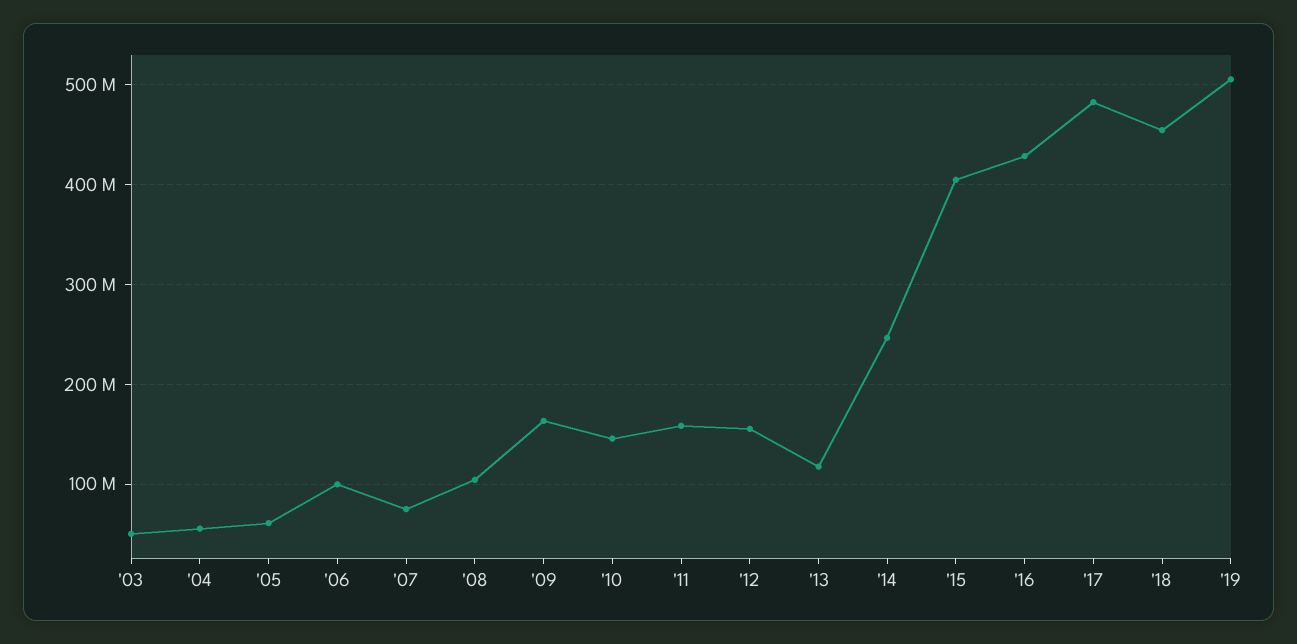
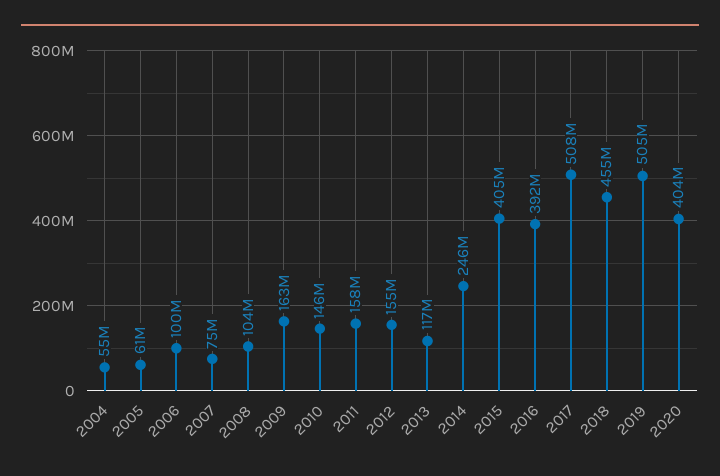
'03: 50000000 -> none
'16: 430000000 -> 392000000
'17: 480000000 -> 508000000
2020: none -> 404000000

